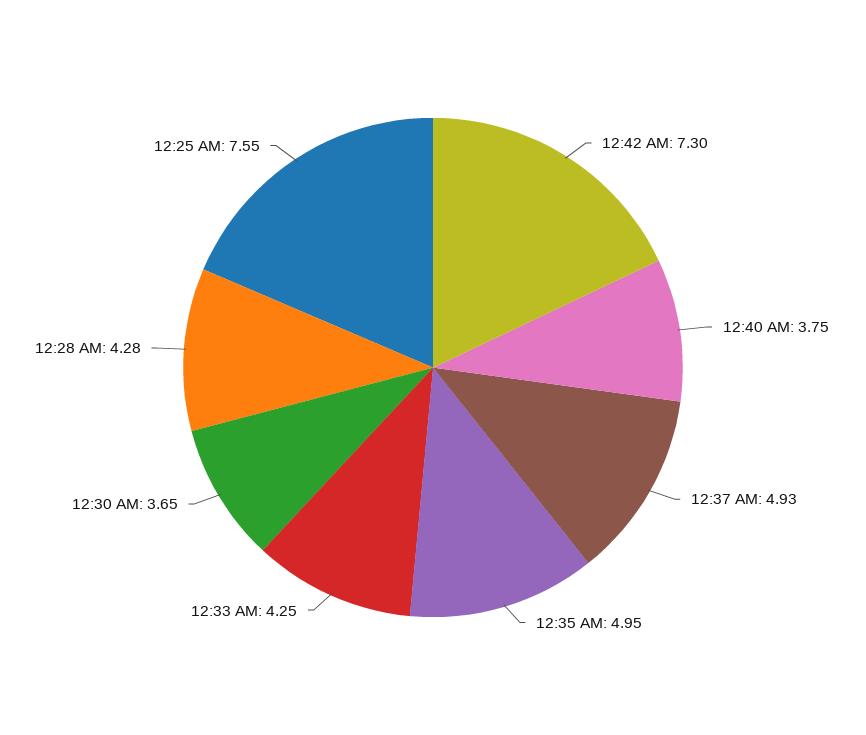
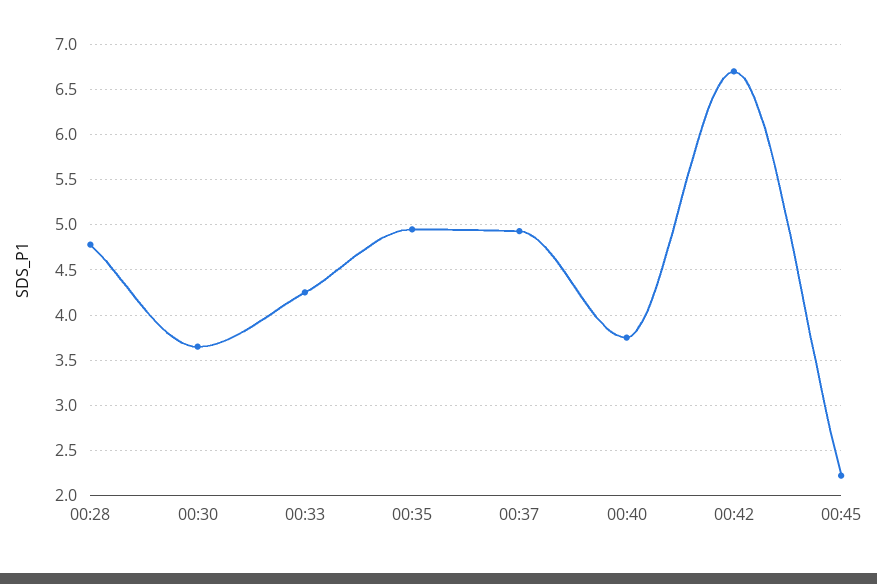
12:42 AM: 7.3 -> 6.7
12:28 AM: 4.28 -> 4.8
12:25 AM: 7.55 -> none
00:45: none -> 2.2

